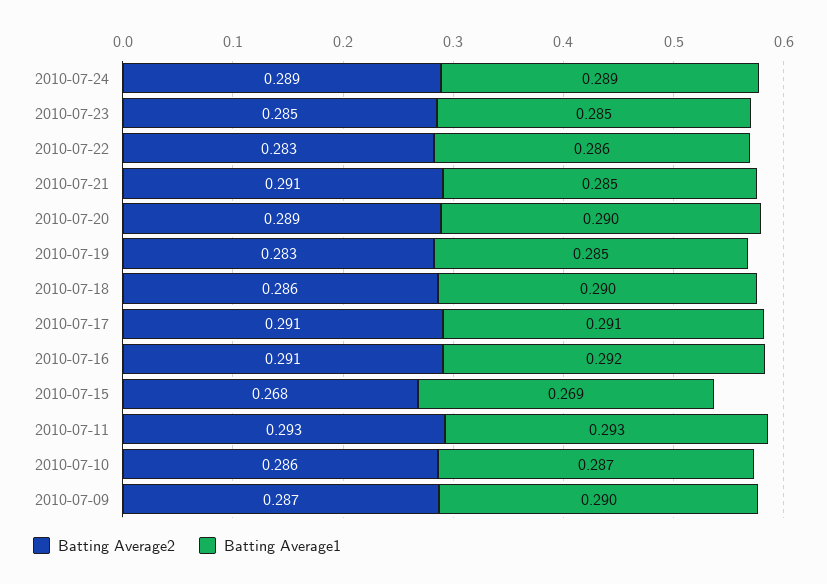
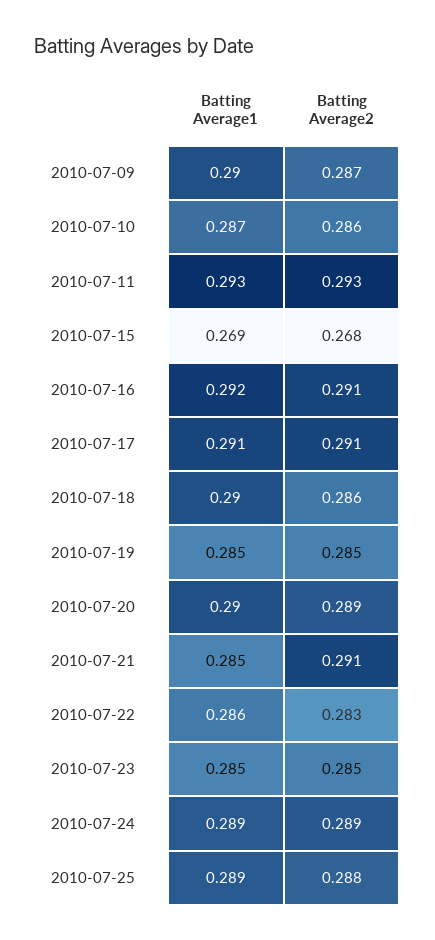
Batting Average2, 2010-07-19: 0.283 -> 0.285
Batting Average1, 2010-07-25: none -> 0.289
Batting Average2, 2010-07-25: none -> 0.288

